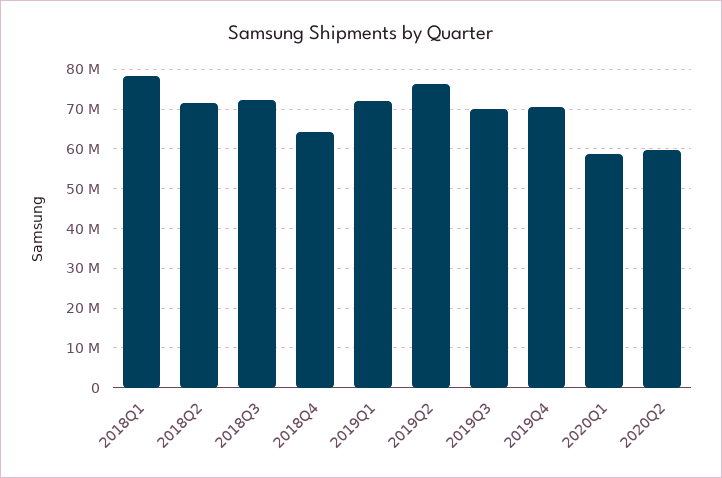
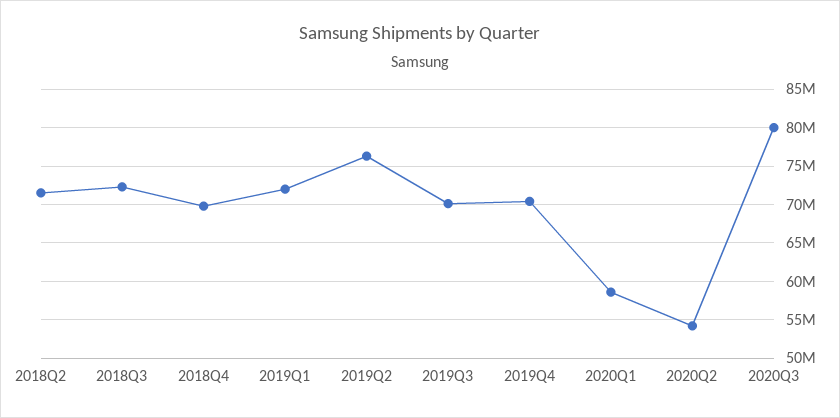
2018Q1: 78000000 -> none
2018Q4: 64000000 -> 70000000
2020Q2: 60000000 -> 54000000
2020Q3: none -> 80000000

